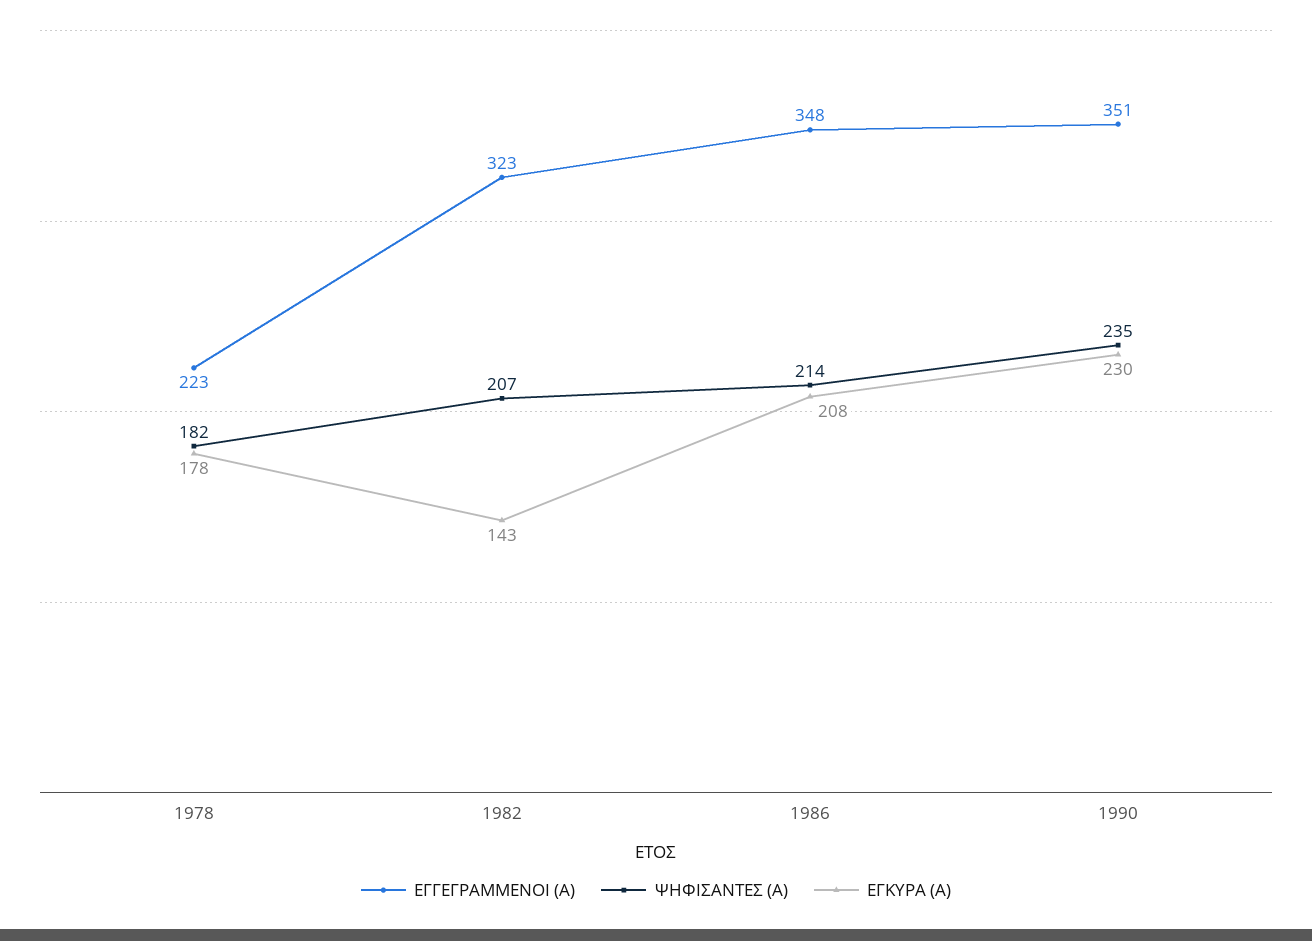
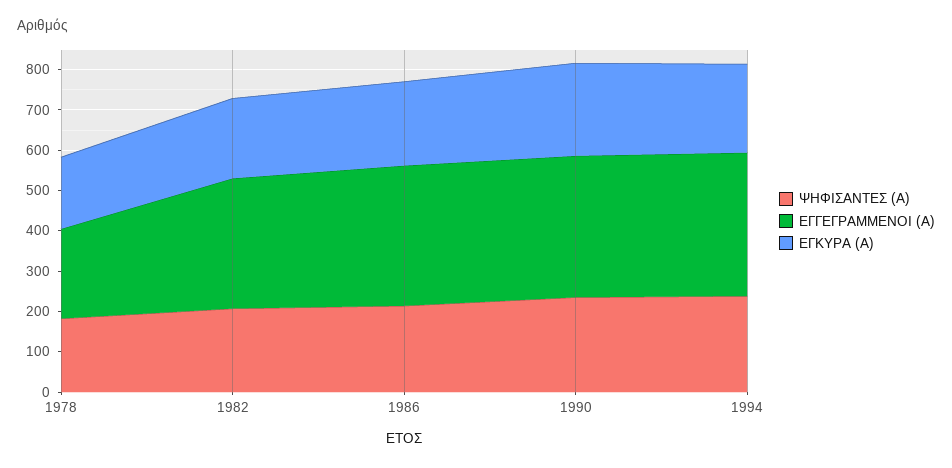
ΕΓΚΥΡΑ (Α), 1982: 143 -> 200
ΨΗΦΙΣΑΝΤΕΣ (Α), 1994: none -> 240
ΕΓΓΕΓΡΑΜΜΕΝΟΙ (Α), 1994: none -> 360
ΕΓΚΥΡΑ (Α), 1994: none -> 220

